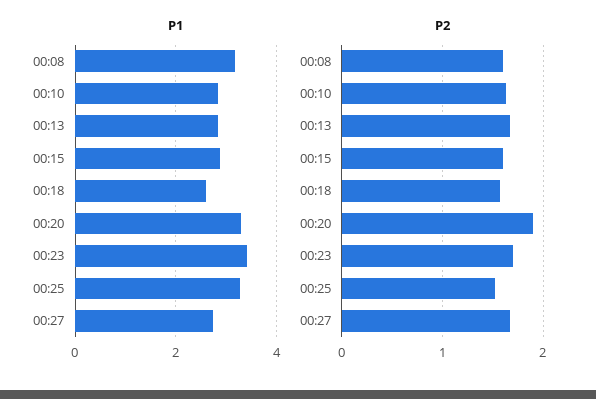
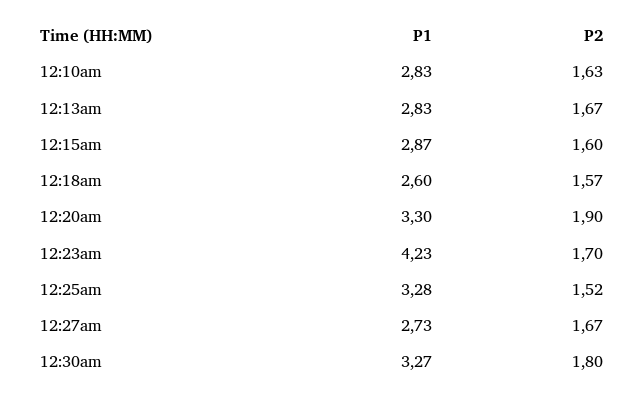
P1, 00:08: 3.2 -> none
P1, 00:23: 3.4 -> 4.23
P2, 00:08: 1.6 -> none
P1, 12:30am: none -> 3.27
P2, 12:30am: none -> 1.8

